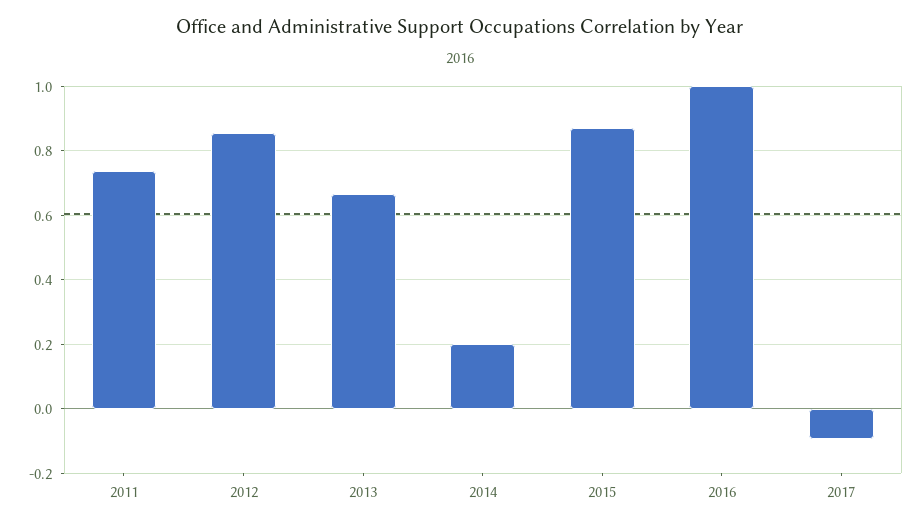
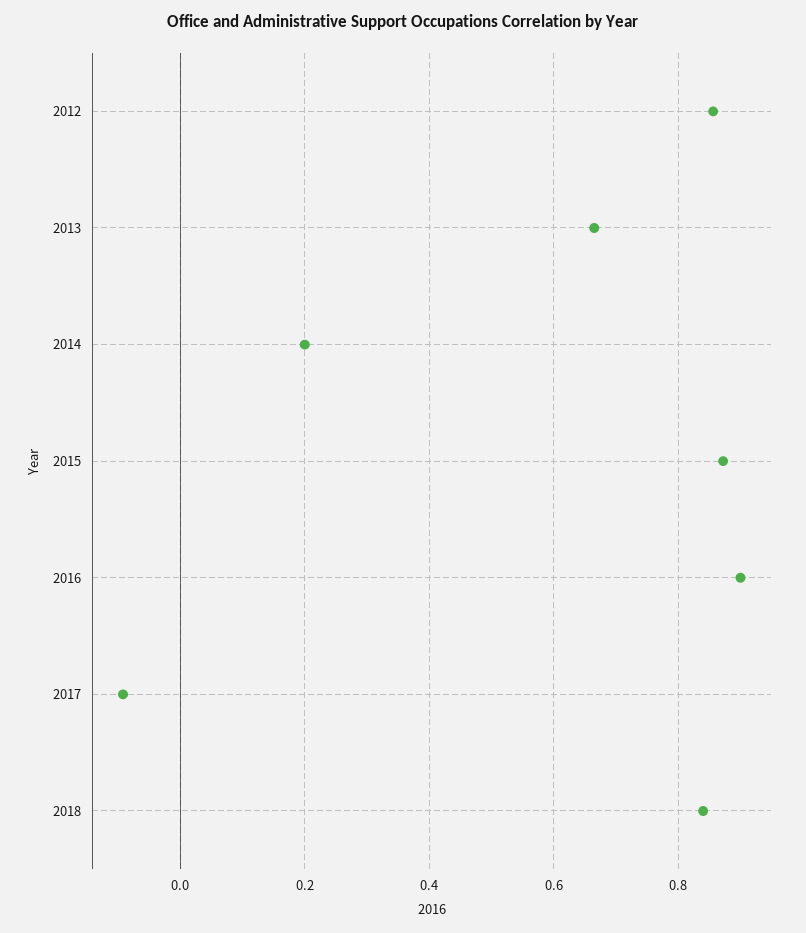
2011: 0.74 -> none
2016: 1 -> 0.9
2018: none -> 0.84

